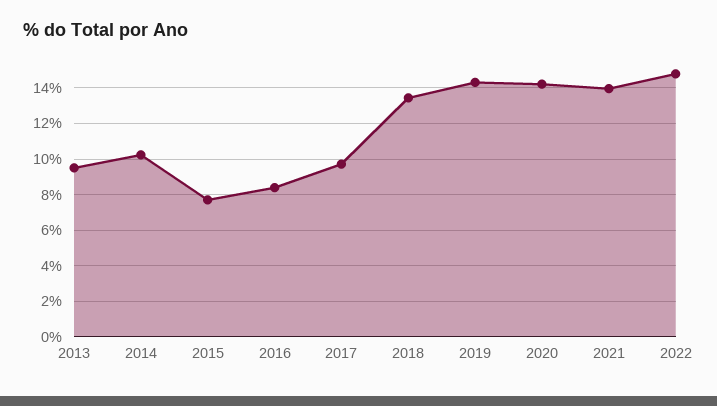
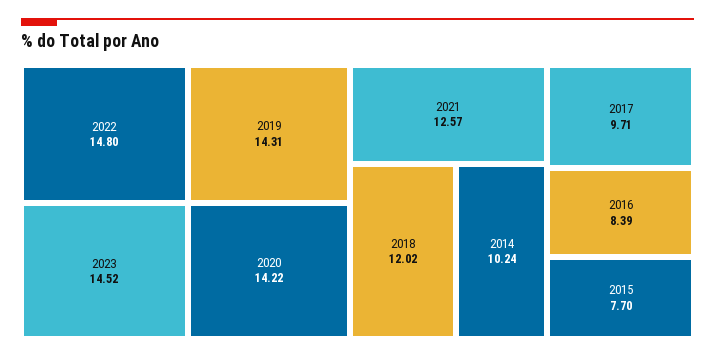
2013: 9.5 -> none
2018: 13.5 -> 12.02
2021: 14 -> 12.57
2023: none -> 14.52

